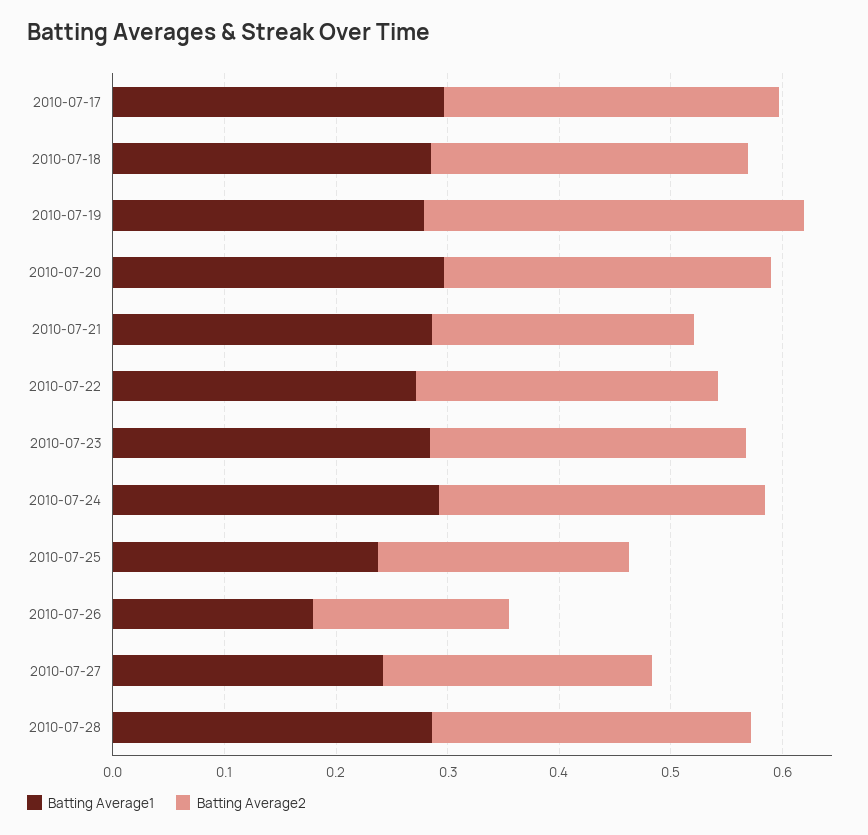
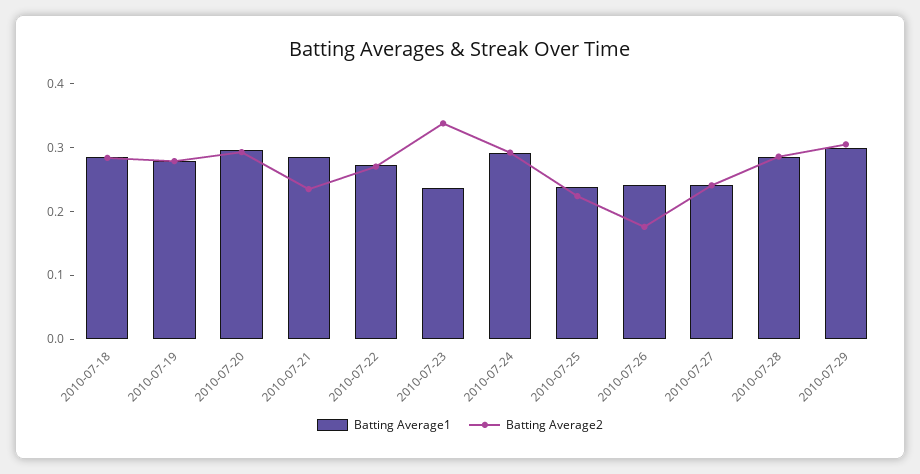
Batting Average1, 2010-07-17: 0.3 -> none
Batting Average2, 2010-07-17: 0.3 -> none
Batting Average2, 2010-07-19: 0.34 -> 0.28
Batting Average1, 2010-07-23: 0.28 -> 0.24
Batting Average2, 2010-07-23: 0.28 -> 0.34
Batting Average1, 2010-07-26: 0.18 -> 0.24
Batting Average1, 2010-07-29: none -> 0.3
Batting Average2, 2010-07-29: none -> 0.3

